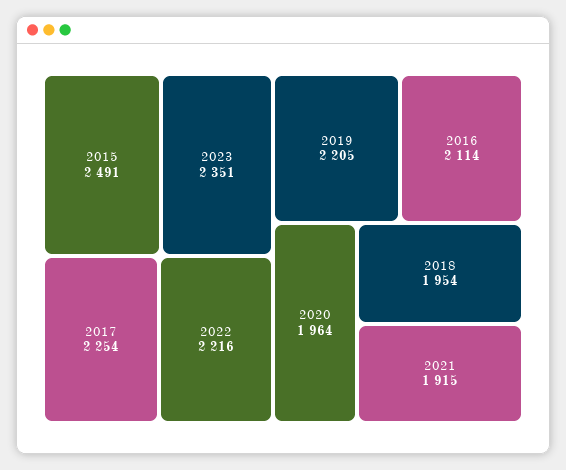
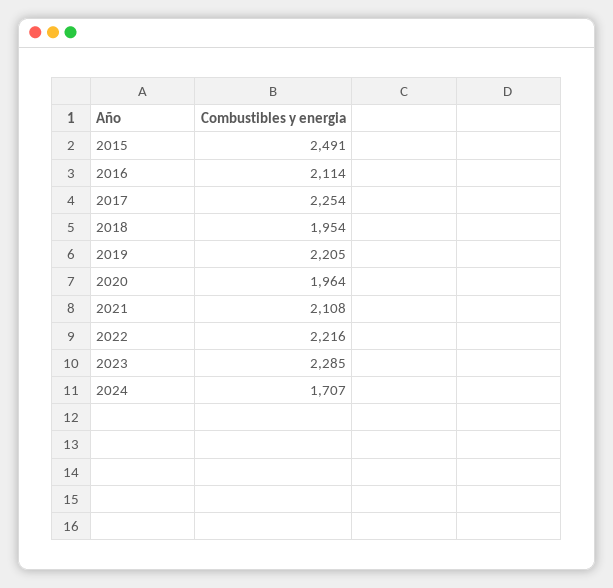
2023: 2351 -> 2285
2021: 1915 -> 2108
2024: none -> 1707

